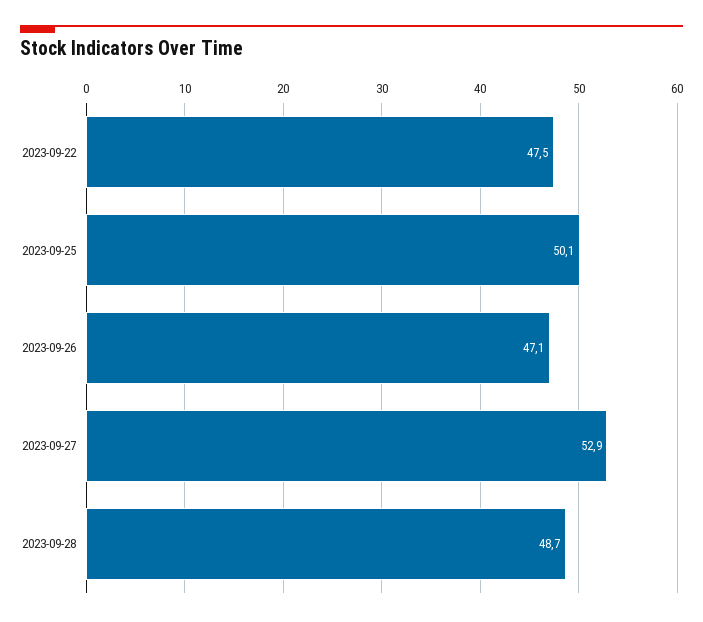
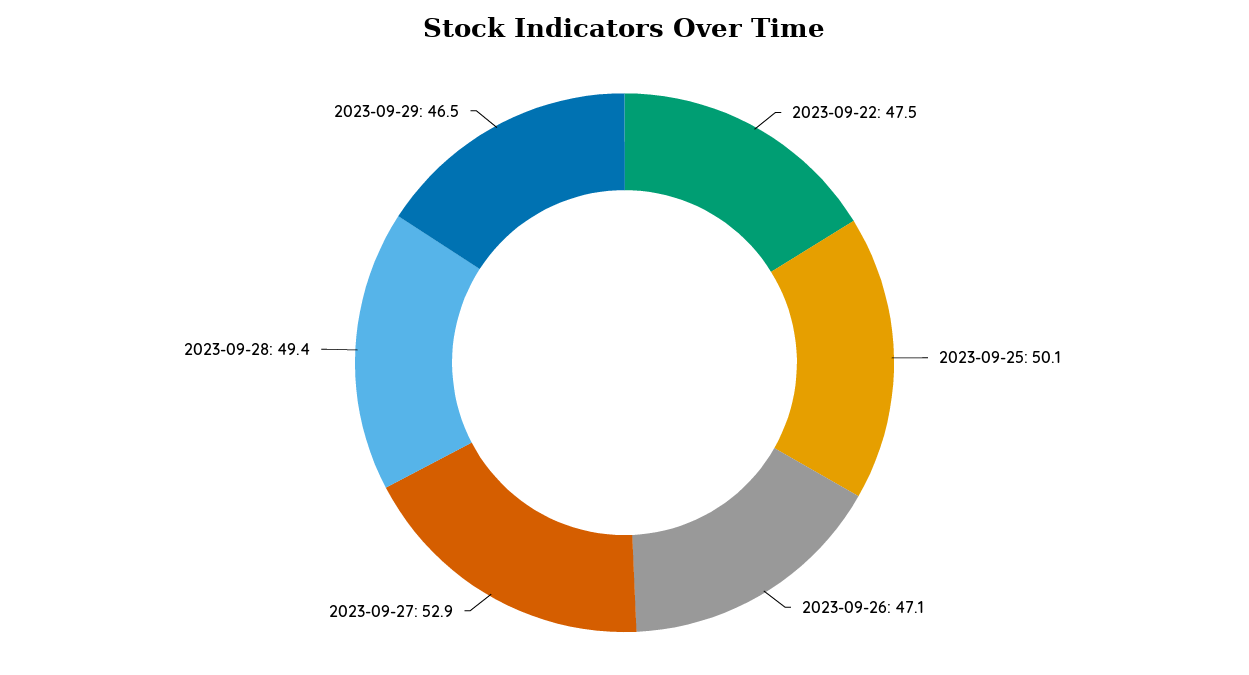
2023-09-28: 48.7 -> 49.4
2023-09-29: none -> 46.5

